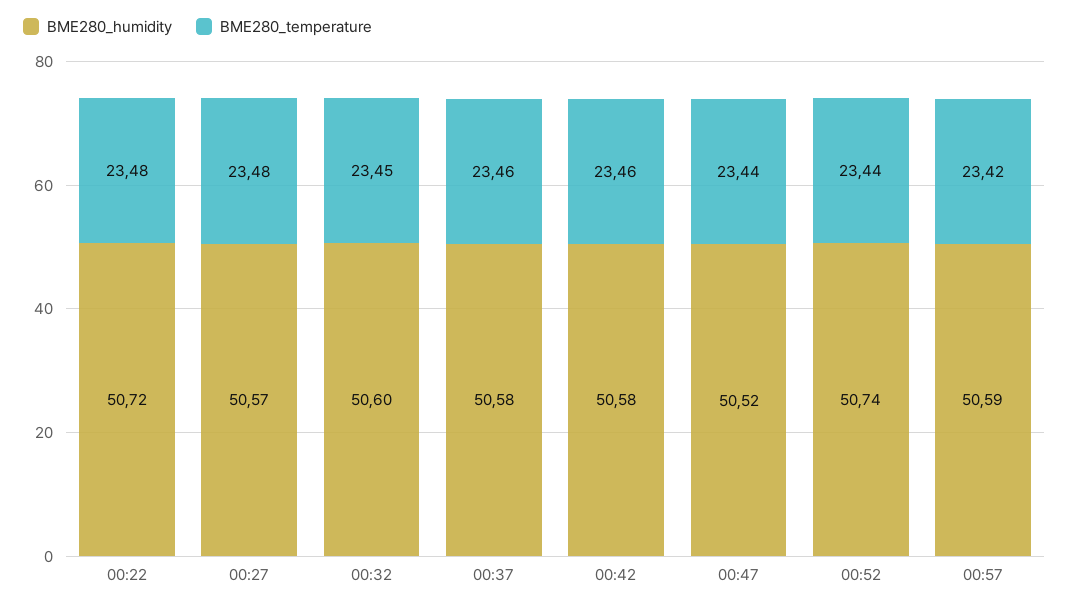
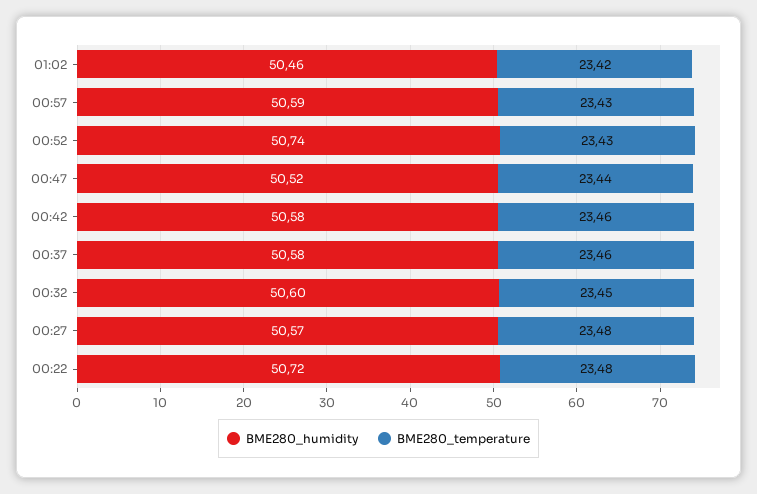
BME280_temperature, 00:52: 23.44 -> 23.43
BME280_temperature, 00:57: 23.42 -> 23.43
BME280_humidity, 01:02: none -> 50.46
BME280_temperature, 01:02: none -> 23.42

